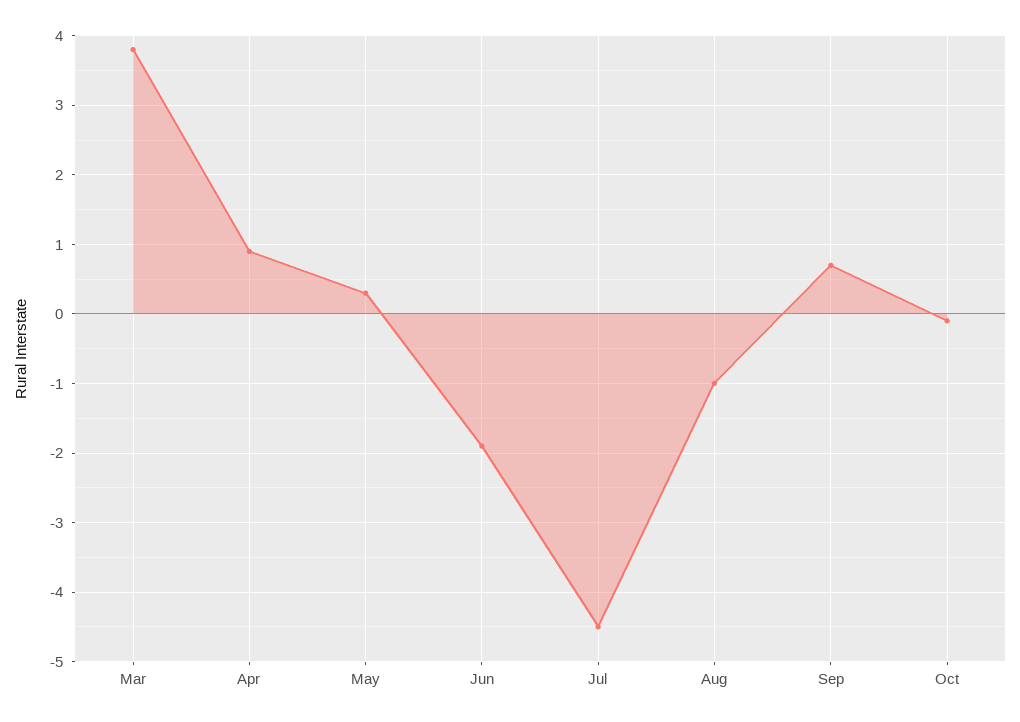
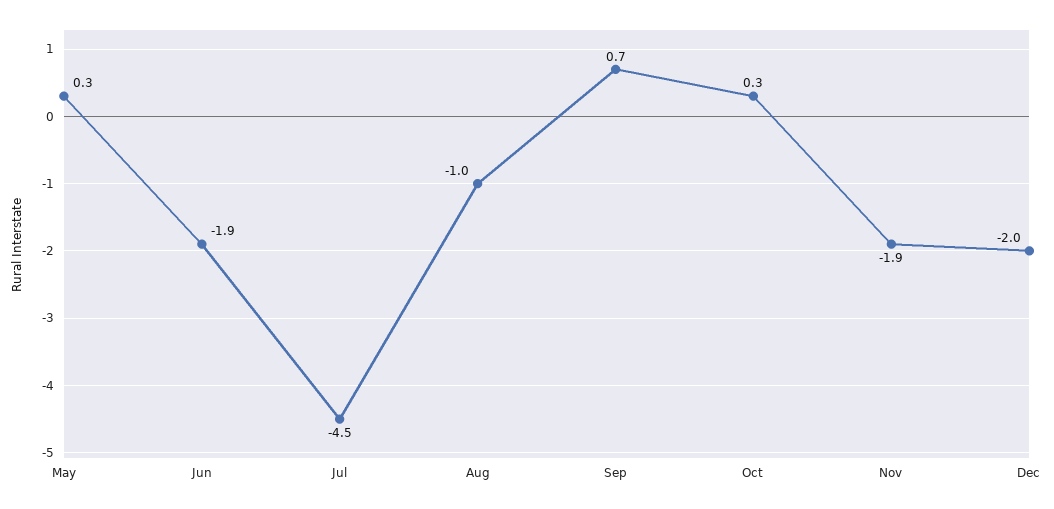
Mar: 3.8 -> none
Apr: 0.9 -> none
Oct: -0.1 -> 0.3
Nov: none -> -1.9
Dec: none -> -2

